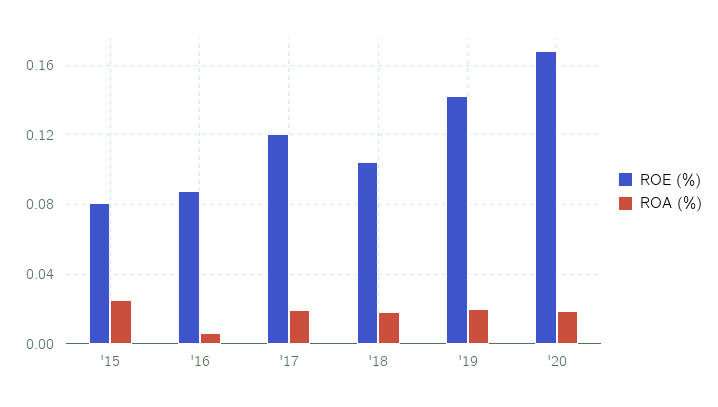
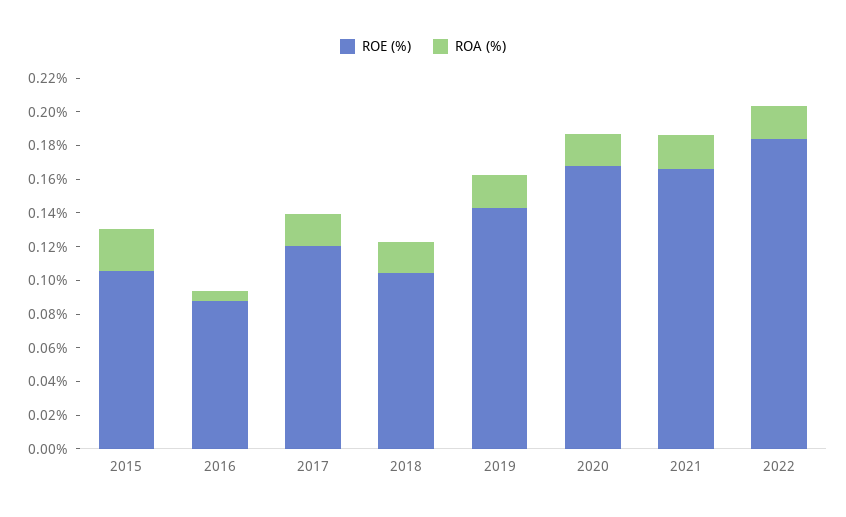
ROE (%), '15: 0.08 -> 0.105
ROE (%), 2021: none -> 0.165
ROA (%), 2021: none -> 0.02
ROE (%), 2022: none -> 0.185
ROA (%), 2022: none -> 0.02

